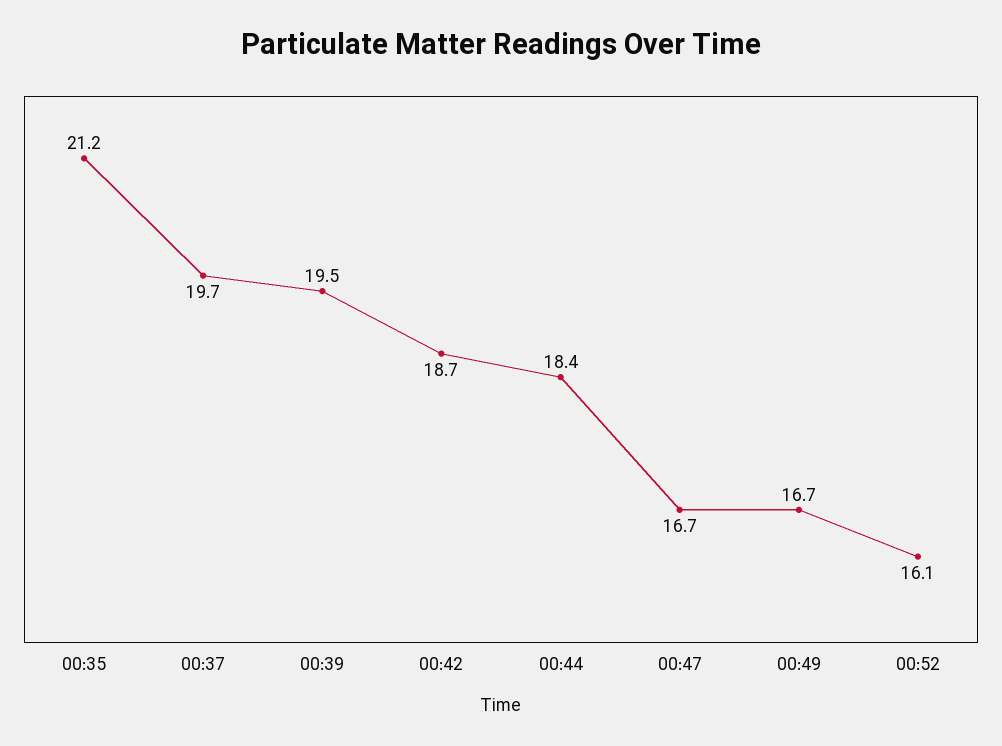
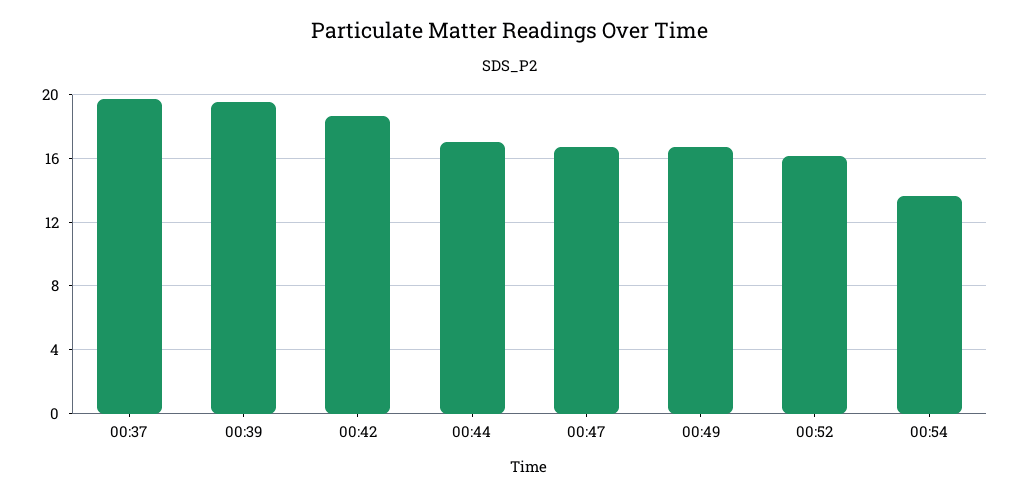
00:35: 21.2 -> none
00:44: 18.4 -> 17
00:54: none -> 13.5

